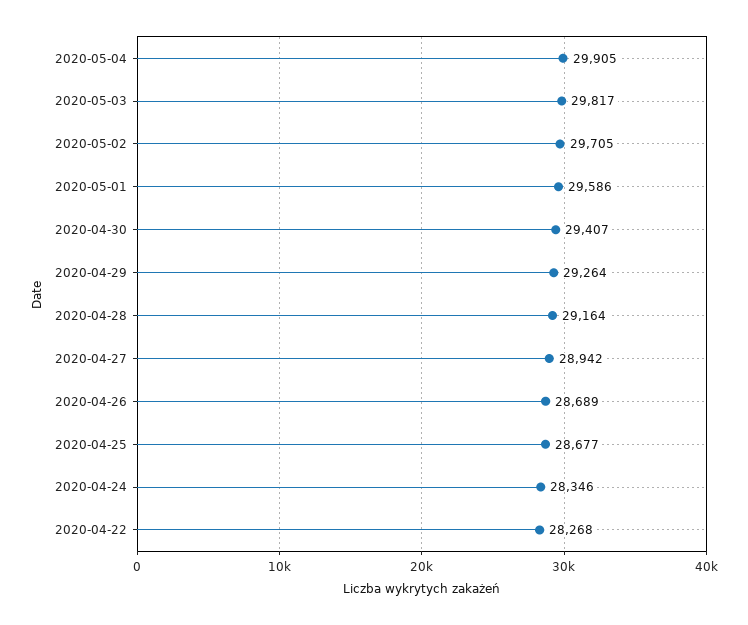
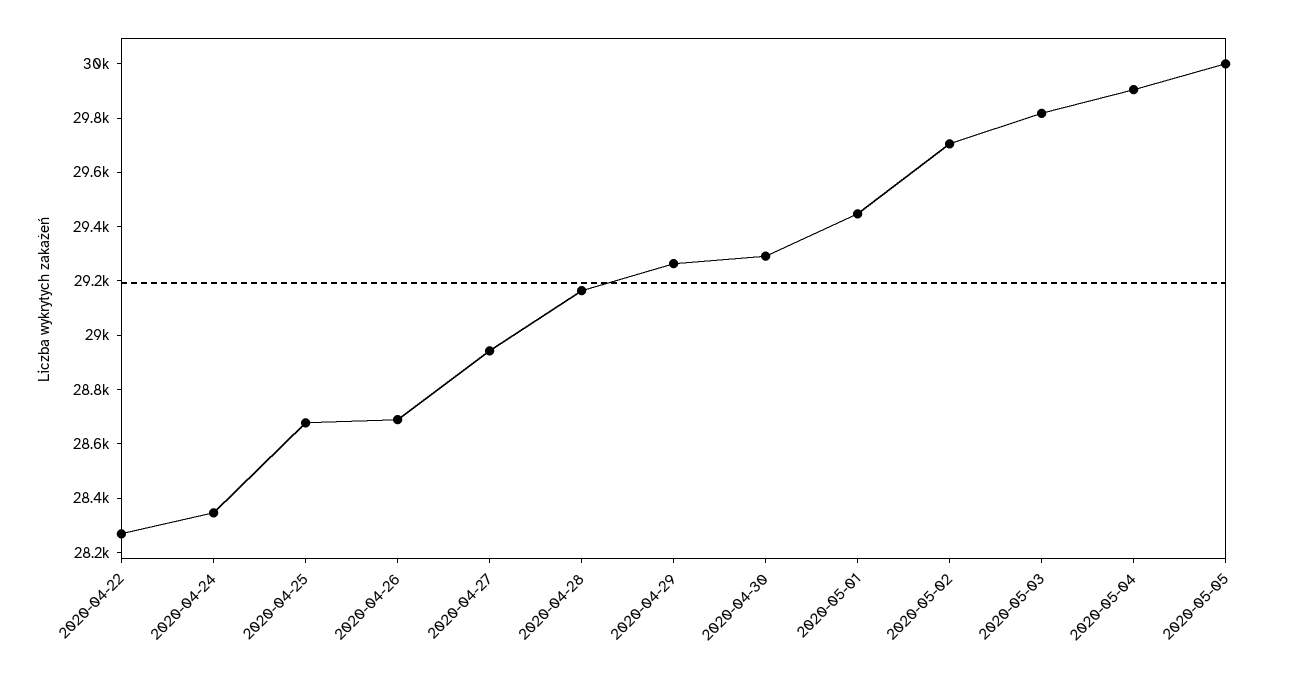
2020-05-01: 29586 -> 29450
2020-04-30: 29407 -> 29300
2020-05-05: none -> 30000

